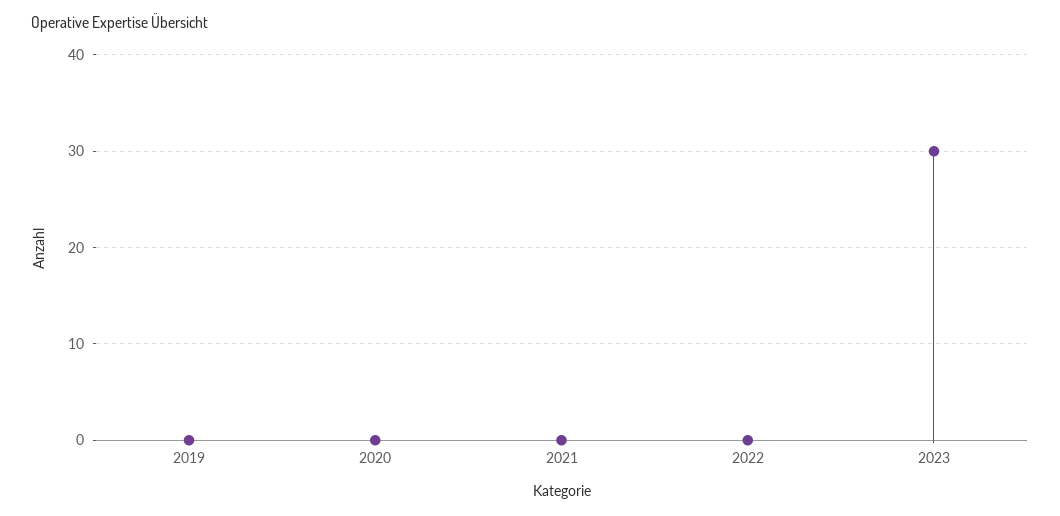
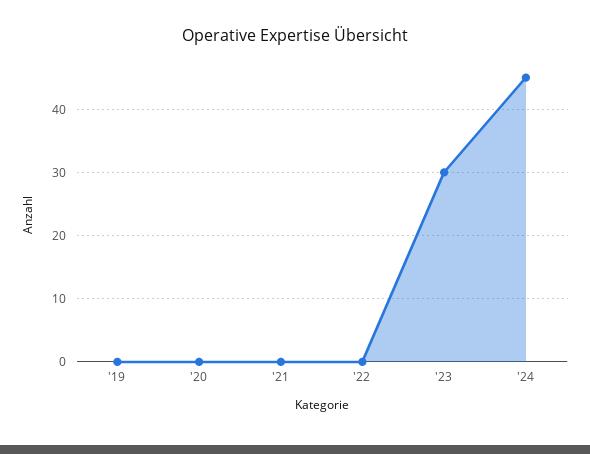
'24: none -> 45

